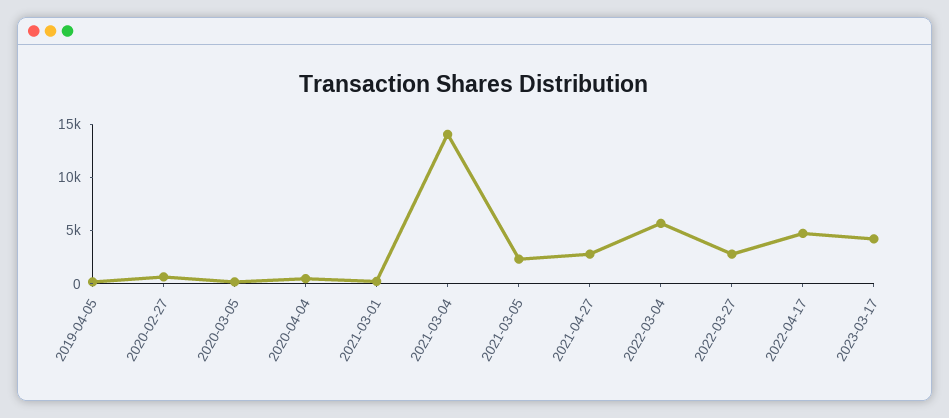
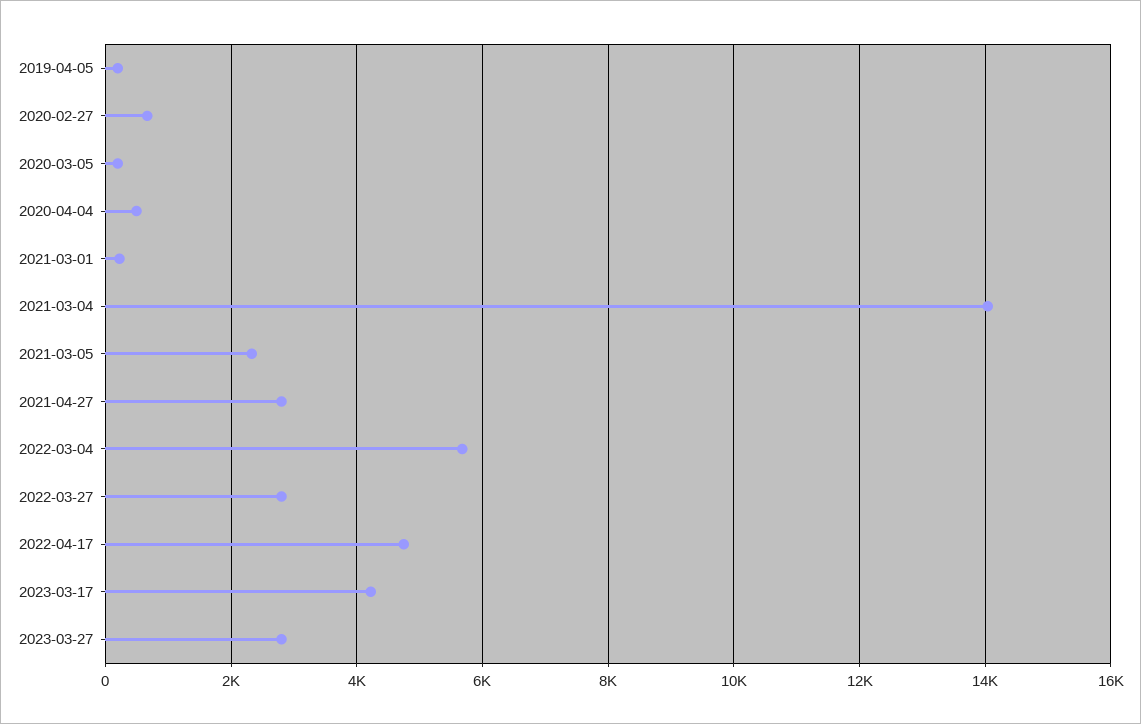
2023-03-27: none -> 2800

